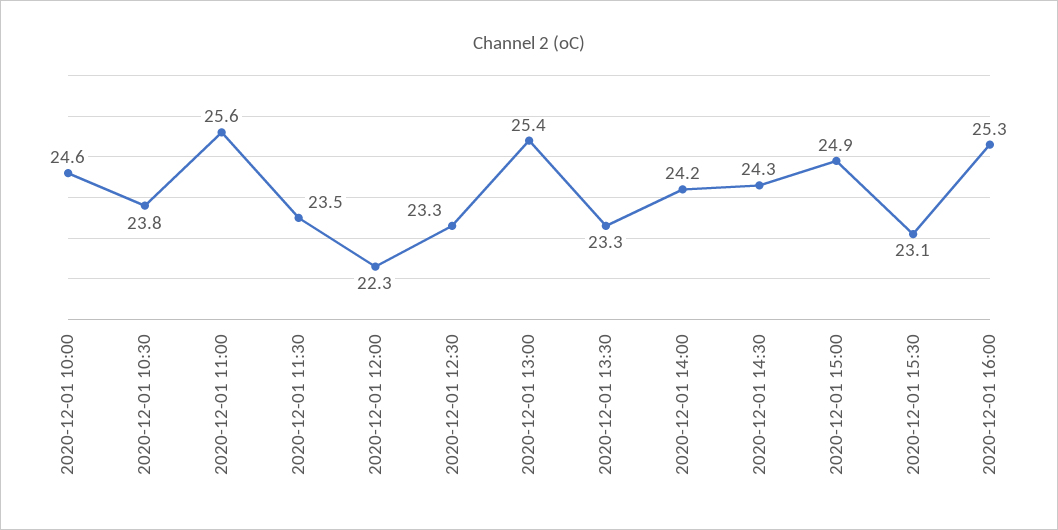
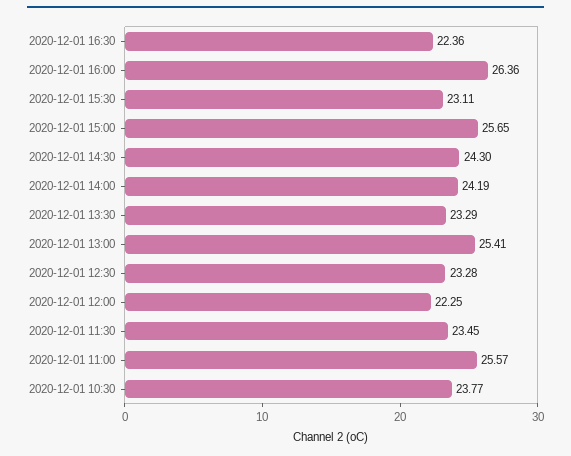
2020-12-01 10:00: 24.6 -> none
2020-12-01 15:00: 24.9 -> 25.65
2020-12-01 16:00: 25.3 -> 26.36
2020-12-01 16:30: none -> 22.36

